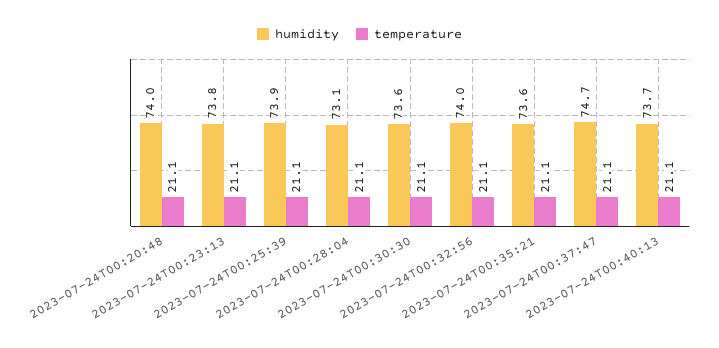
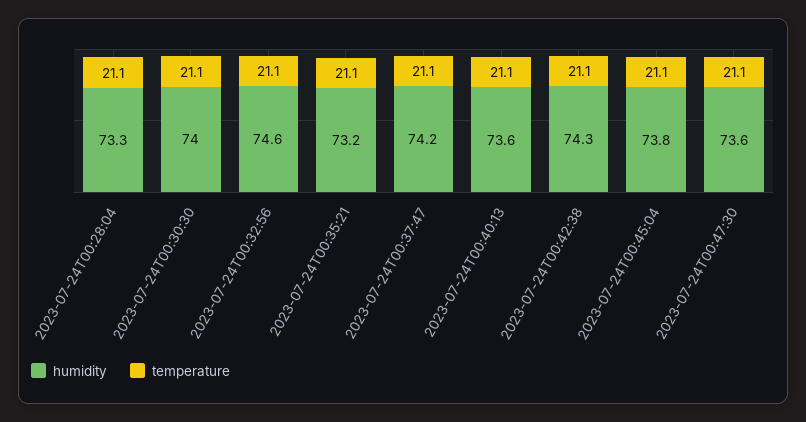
humidity, 2023-07-24T00:20:48: 74 -> none
temperature, 2023-07-24T00:20:48: 21.1 -> none
humidity, 2023-07-24T00:23:13: 73.8 -> none
temperature, 2023-07-24T00:23:13: 21.1 -> none
humidity, 2023-07-24T00:25:39: 73.9 -> none
temperature, 2023-07-24T00:25:39: 21.1 -> none
humidity, 2023-07-24T00:28:04: 73.1 -> 73.3
humidity, 2023-07-24T00:30:30: 73.6 -> 74
humidity, 2023-07-24T00:32:56: 74 -> 74.6
humidity, 2023-07-24T00:35:21: 73.6 -> 73.2
humidity, 2023-07-24T00:37:47: 74.7 -> 74.2
humidity, 2023-07-24T00:40:13: 73.7 -> 73.6
humidity, 2023-07-24T00:42:38: none -> 74.3
temperature, 2023-07-24T00:42:38: none -> 21.1
humidity, 2023-07-24T00:45:04: none -> 73.8
temperature, 2023-07-24T00:45:04: none -> 21.1
humidity, 2023-07-24T00:47:30: none -> 73.6
temperature, 2023-07-24T00:47:30: none -> 21.1

